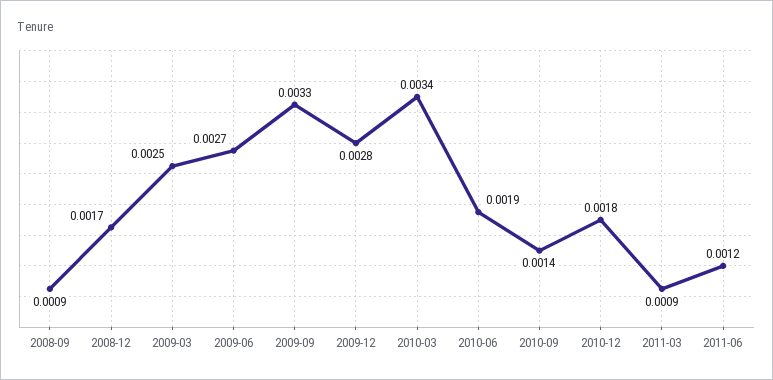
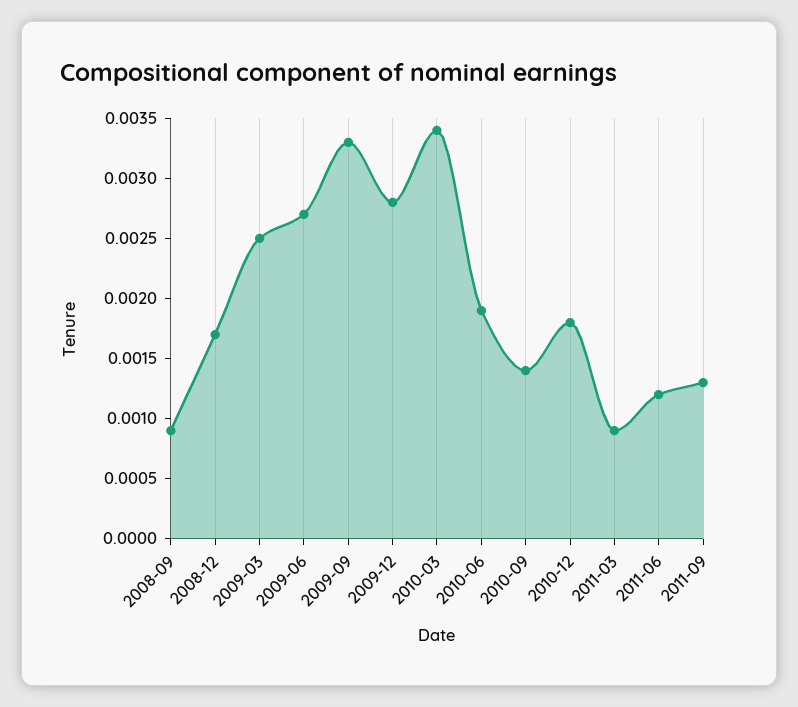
2011-09: none -> 0.0013

